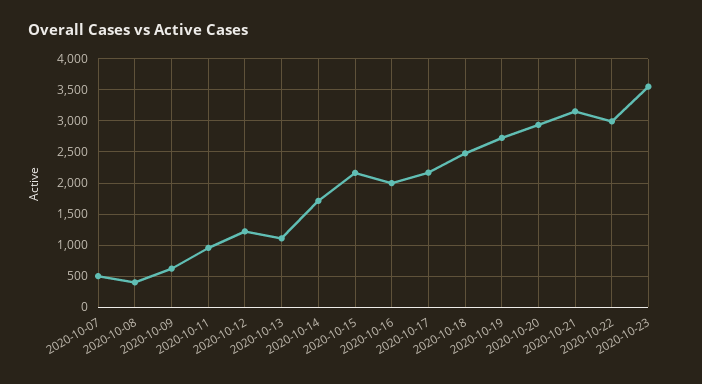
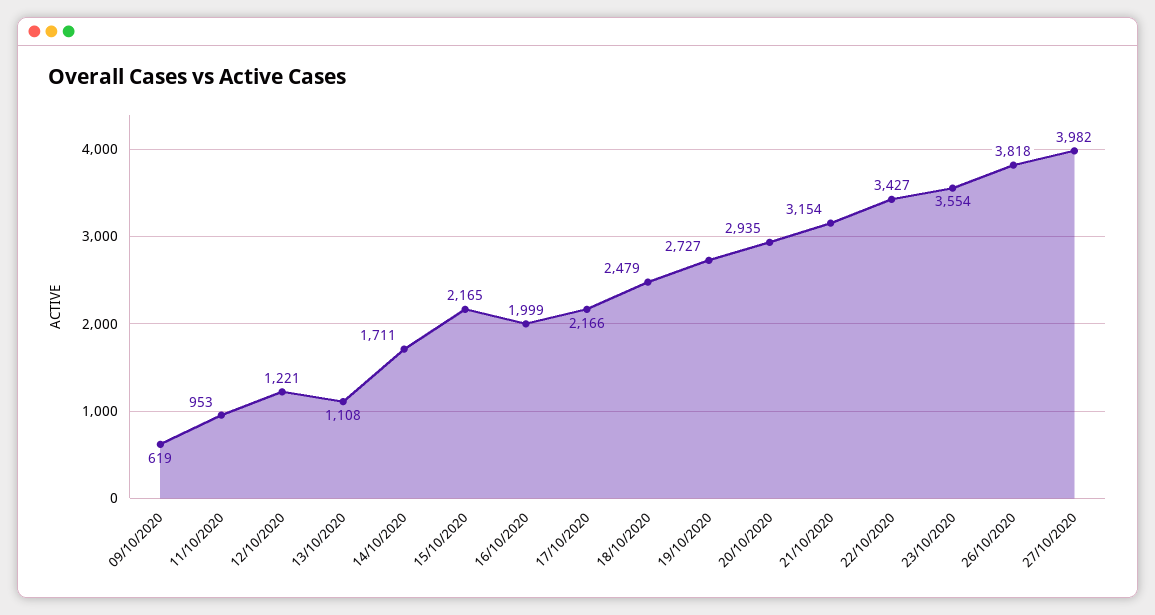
2020-10-07: 500 -> none
2020-10-08: 400 -> none
2020-10-22: 3000 -> 3427
26/10/2020: none -> 3818
27/10/2020: none -> 3982

